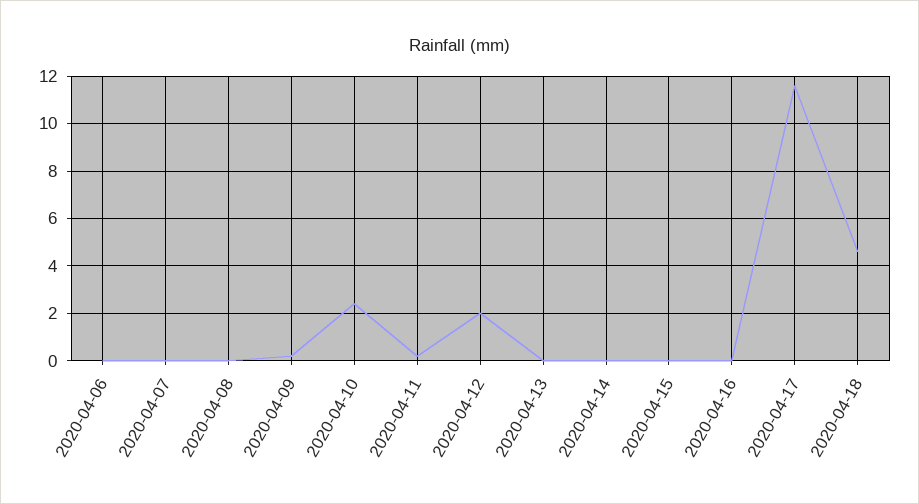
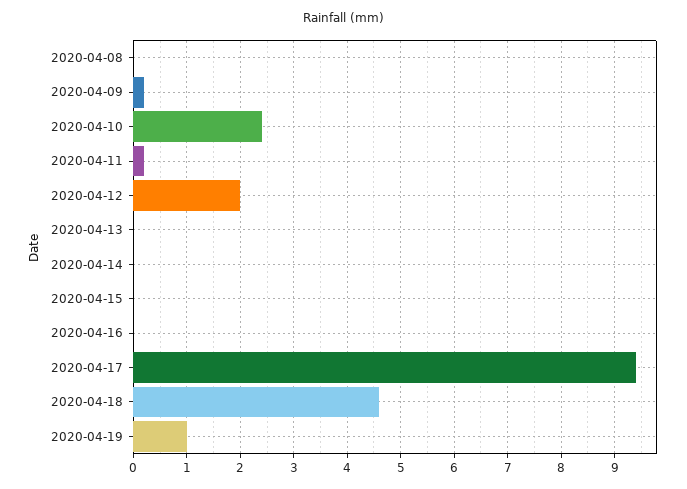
2020-04-06: 0 -> none
2020-04-07: 0 -> none
2020-04-17: 11.5 -> 9.5
2020-04-19: none -> 1

